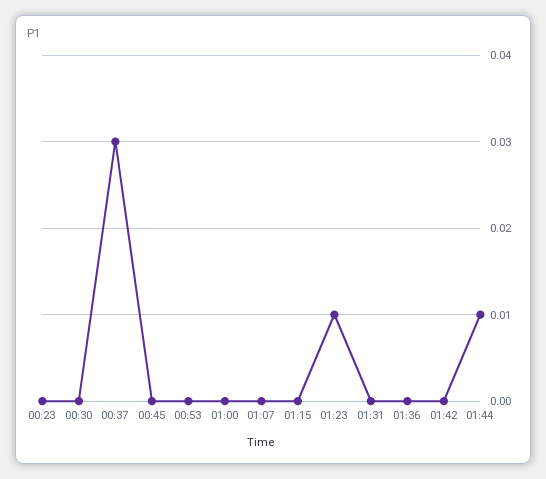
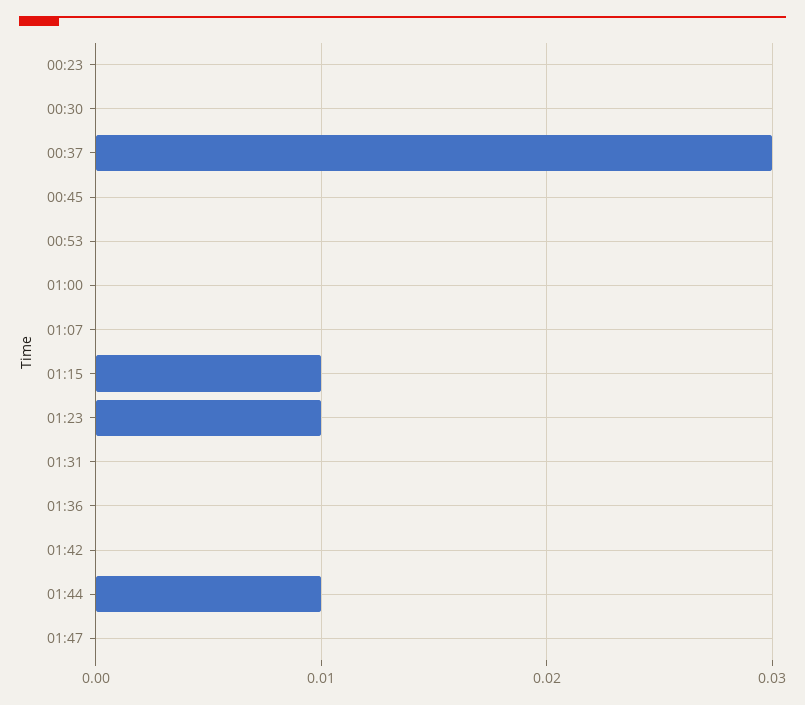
01:15: 0 -> 0.01
01:47: none -> 0

